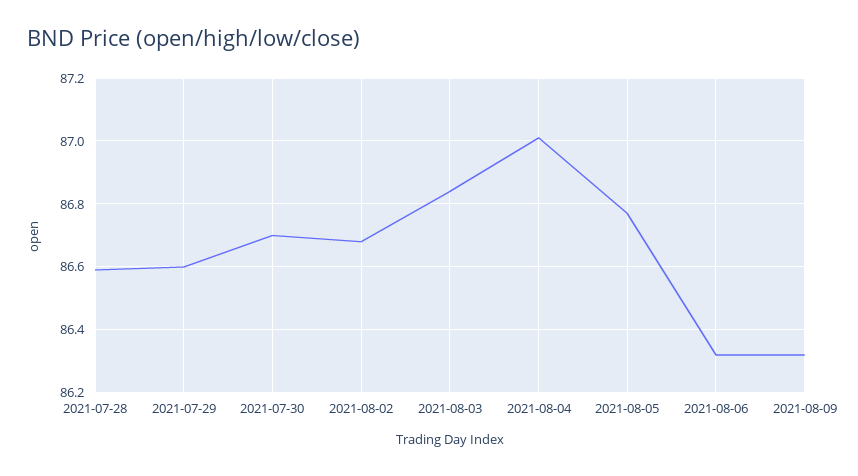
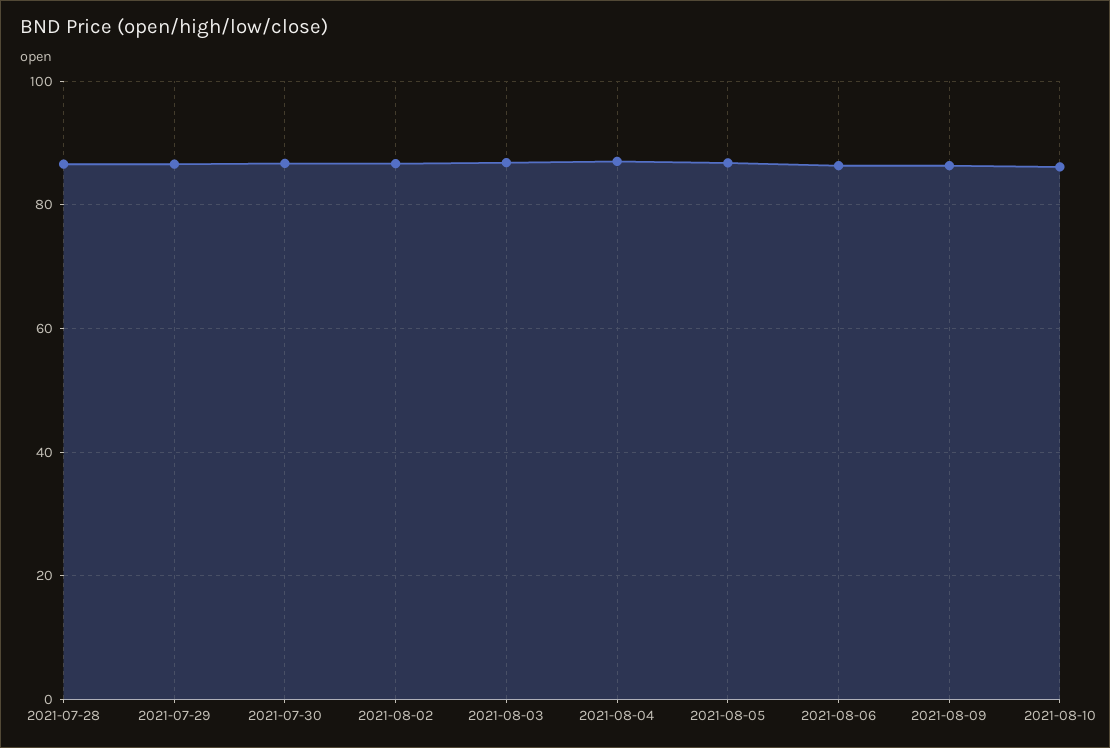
2021-08-10: none -> 86

